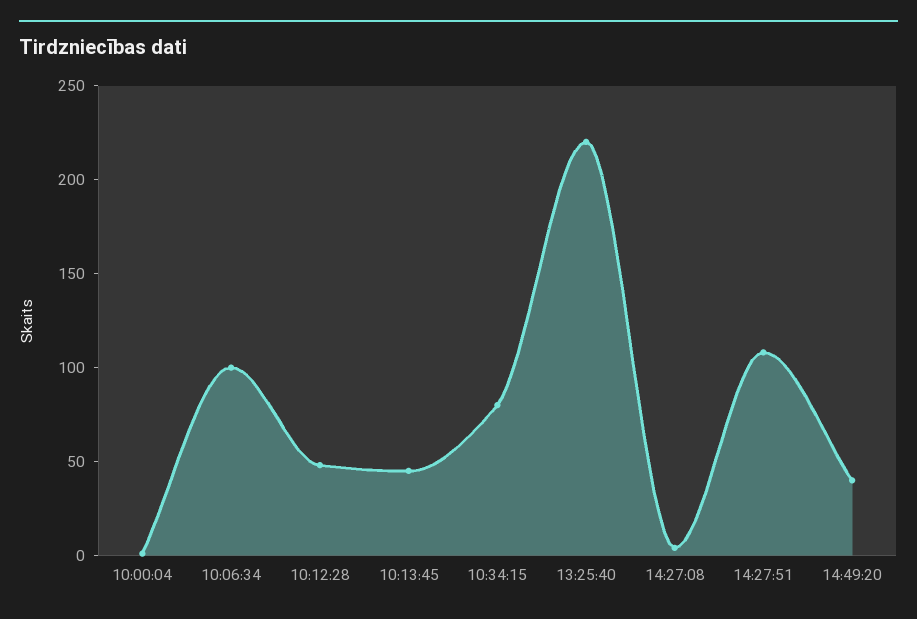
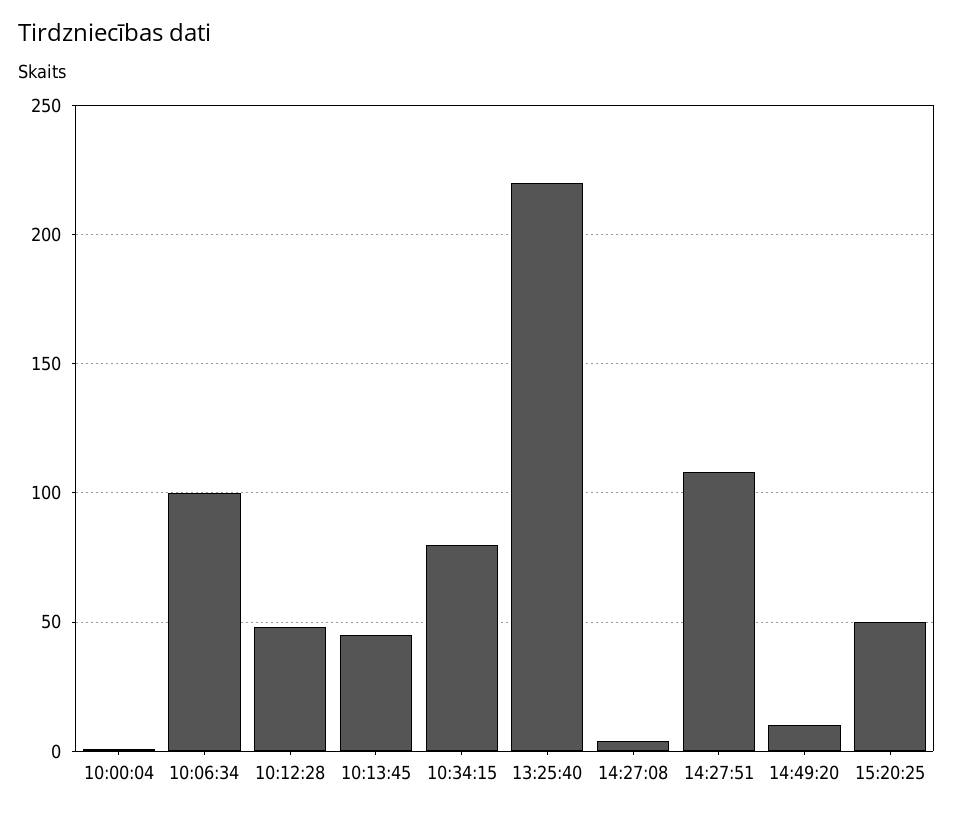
14:49:20: 40 -> 10
15:20:25: none -> 50

